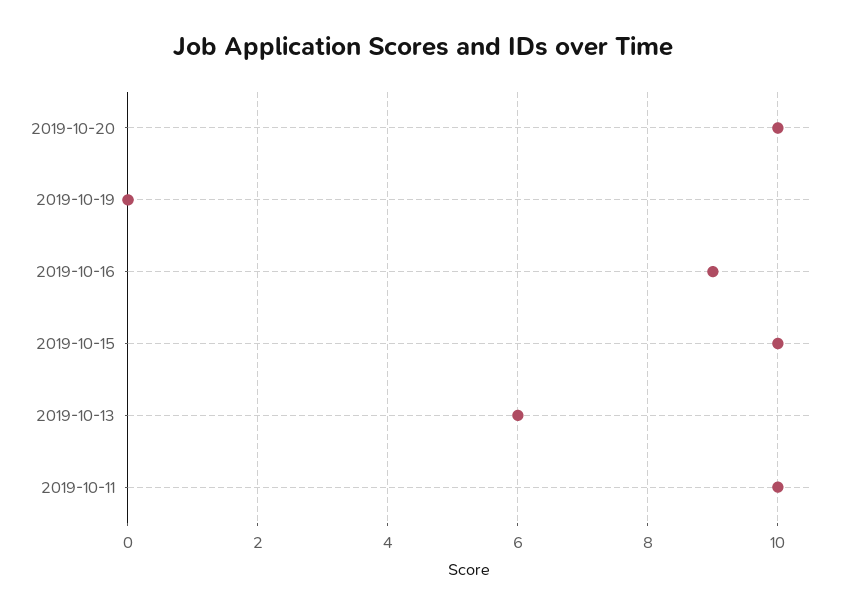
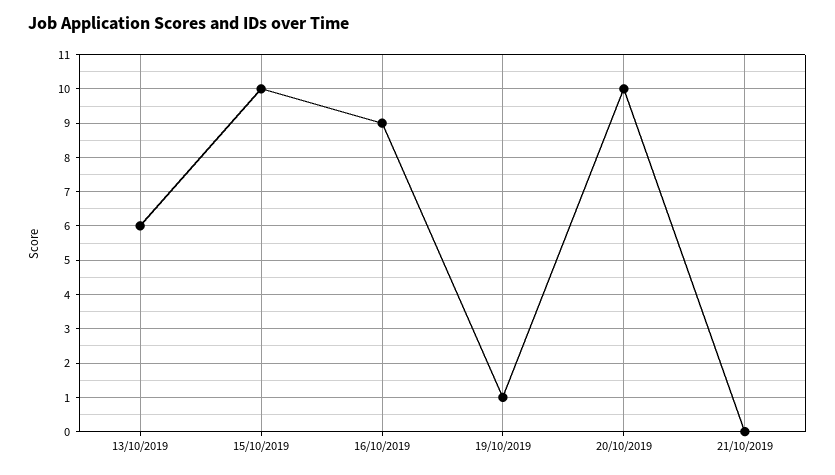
2019-10-19: 0 -> 1
2019-10-11: 10 -> none
21/10/2019: none -> 0

